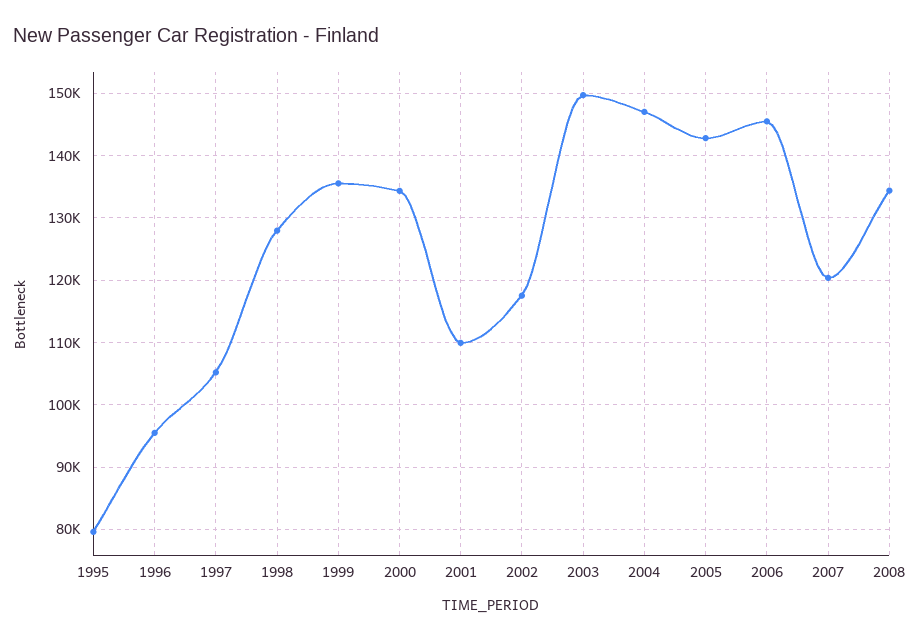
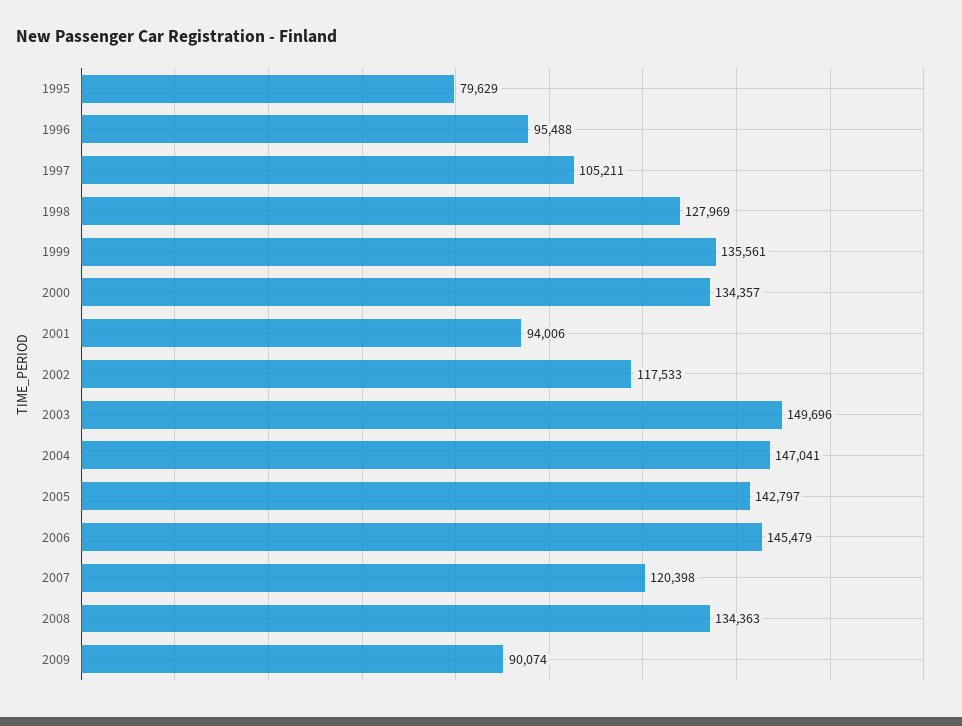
2001: 110000 -> 94006
2009: none -> 90074

